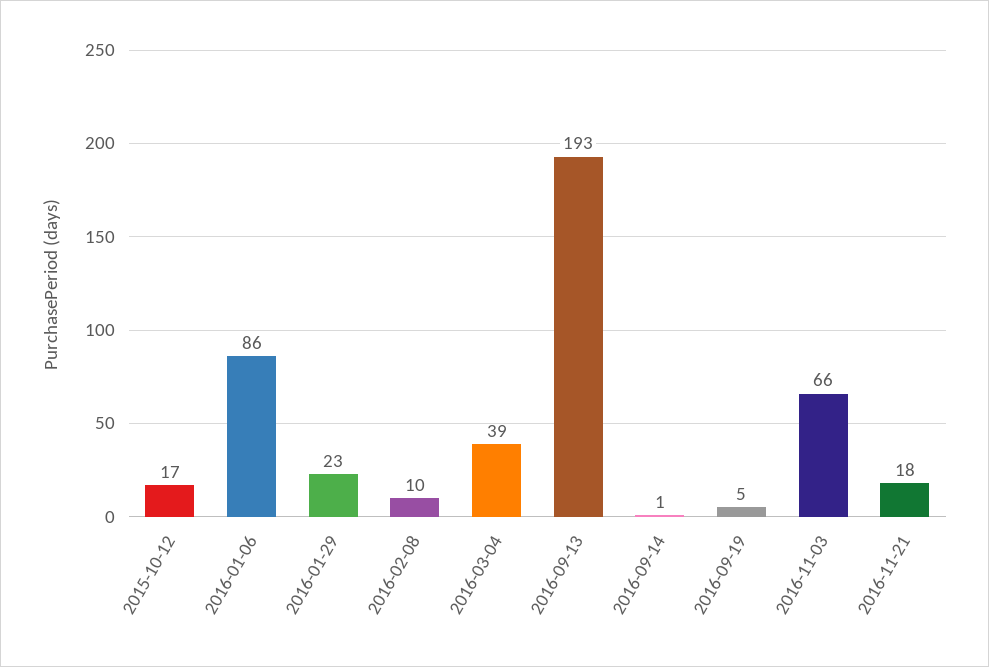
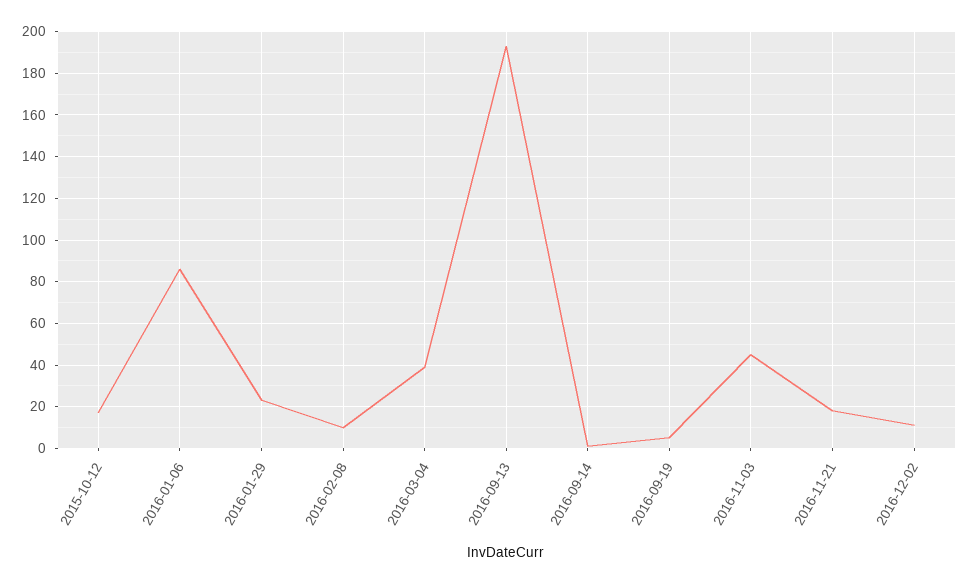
2016-11-03: 66 -> 45
2016-12-02: none -> 10

